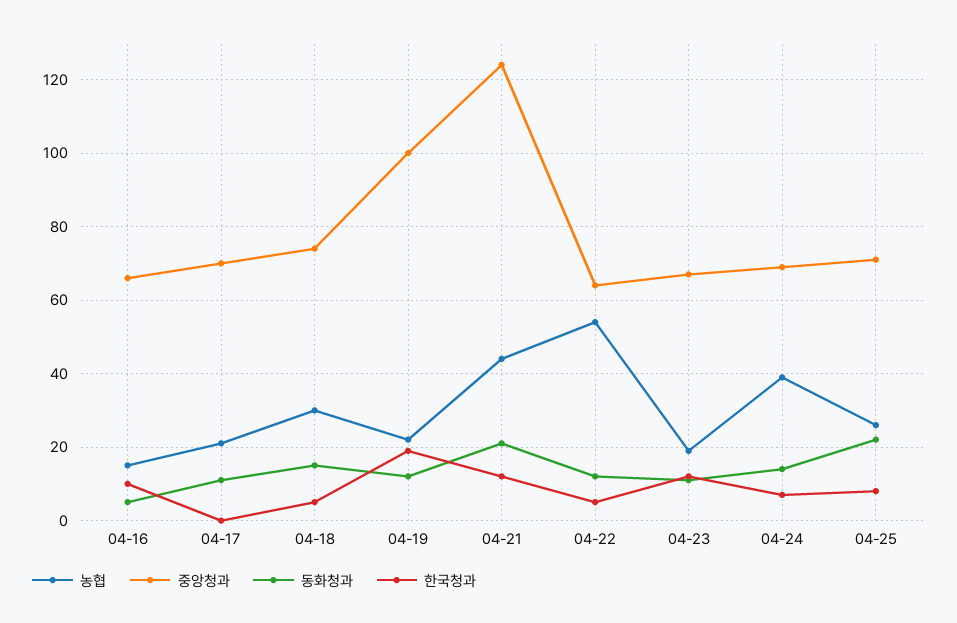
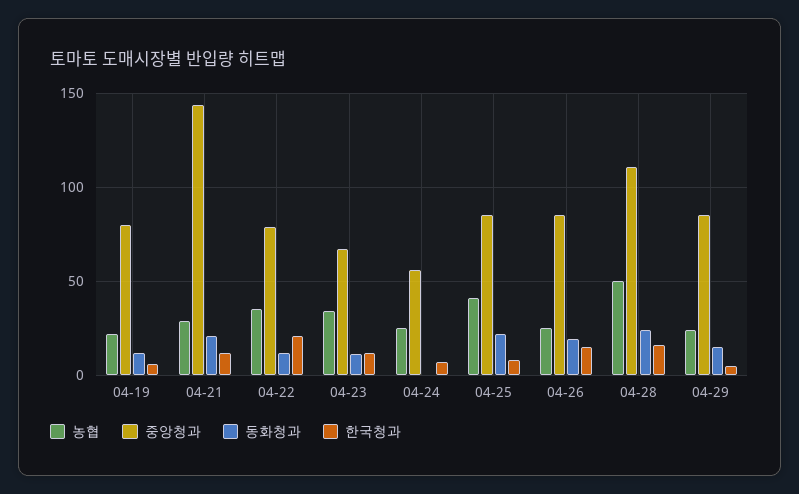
농협, 04-16: 15 -> none
중앙청과, 04-16: 65 -> none
동화청과, 04-16: 5 -> none
한국청과, 04-16: 10 -> none
농협, 04-17: 20 -> none
중앙청과, 04-17: 70 -> none
동화청과, 04-17: 10 -> none
한국청과, 04-17: 0 -> none
농협, 04-18: 30 -> none
중앙청과, 04-18: 75 -> none
동화청과, 04-18: 15 -> none
한국청과, 04-18: 5 -> none
중앙청과, 04-19: 100 -> 80
한국청과, 04-19: 20 -> 5
농협, 04-21: 45 -> 30
중앙청과, 04-21: 125 -> 145
농협, 04-22: 55 -> 35
중앙청과, 04-22: 65 -> 80
한국청과, 04-22: 5 -> 20
농협, 04-23: 20 -> 35
농협, 04-24: 40 -> 25
중앙청과, 04-24: 70 -> 55
동화청과, 04-24: 15 -> 0
농협, 04-25: 25 -> 40
중앙청과, 04-25: 70 -> 85
농협, 04-26: none -> 25
중앙청과, 04-26: none -> 85
동화청과, 04-26: none -> 20
한국청과, 04-26: none -> 15
농협, 04-28: none -> 50
중앙청과, 04-28: none -> 110
동화청과, 04-28: none -> 25
한국청과, 04-28: none -> 15
농협, 04-29: none -> 25
중앙청과, 04-29: none -> 85
동화청과, 04-29: none -> 15
한국청과, 04-29: none -> 5

